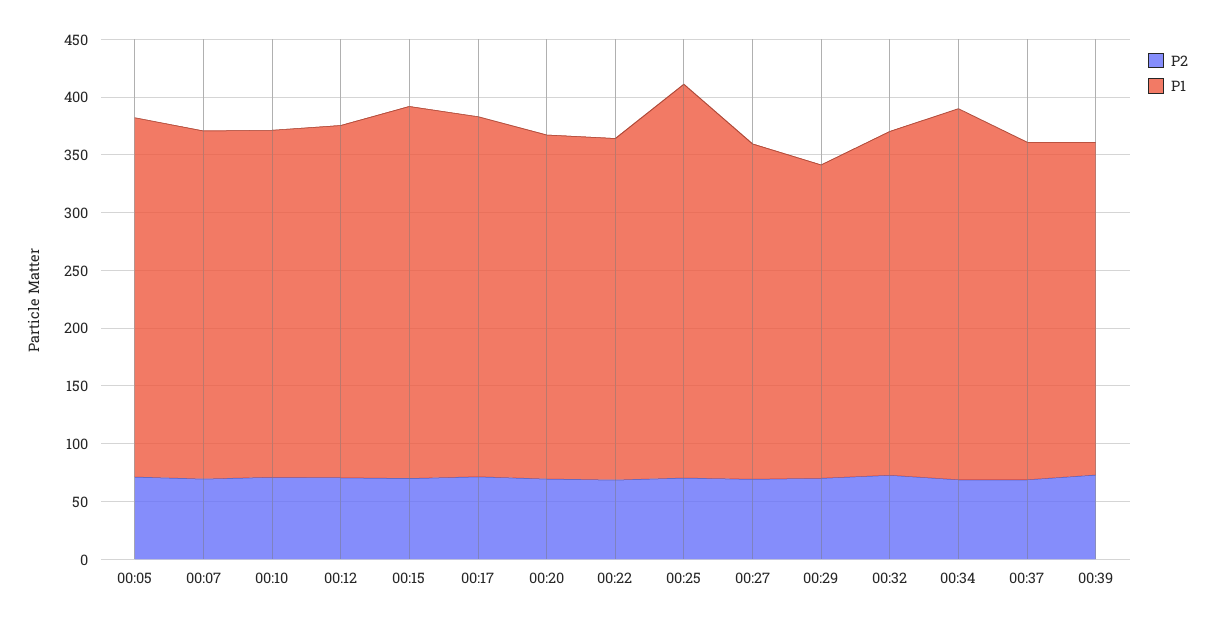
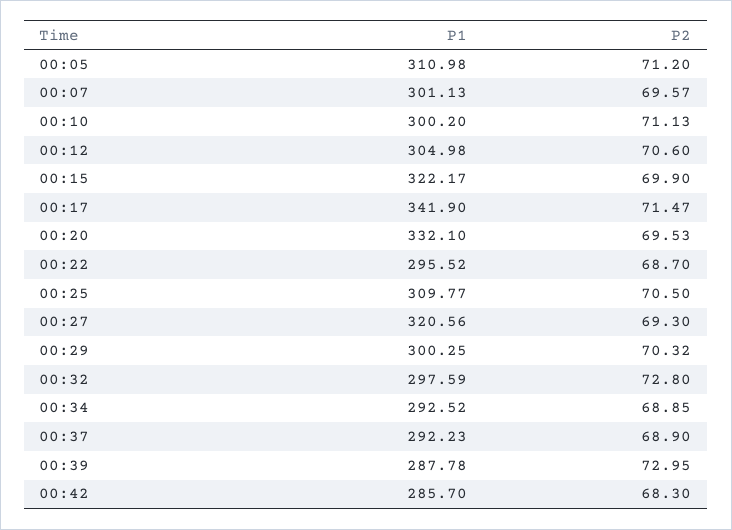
P1, 00:17: 310 -> 341.9
P1, 00:20: 300 -> 332.1
P1, 00:25: 340 -> 309.77
P1, 00:27: 290 -> 320.56
P1, 00:29: 270 -> 300.25
P1, 00:34: 320 -> 292.52
P1, 00:42: none -> 285.7
P2, 00:42: none -> 68.3

